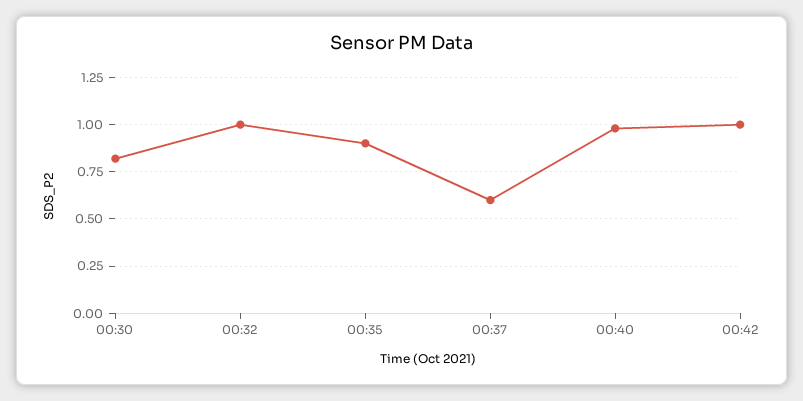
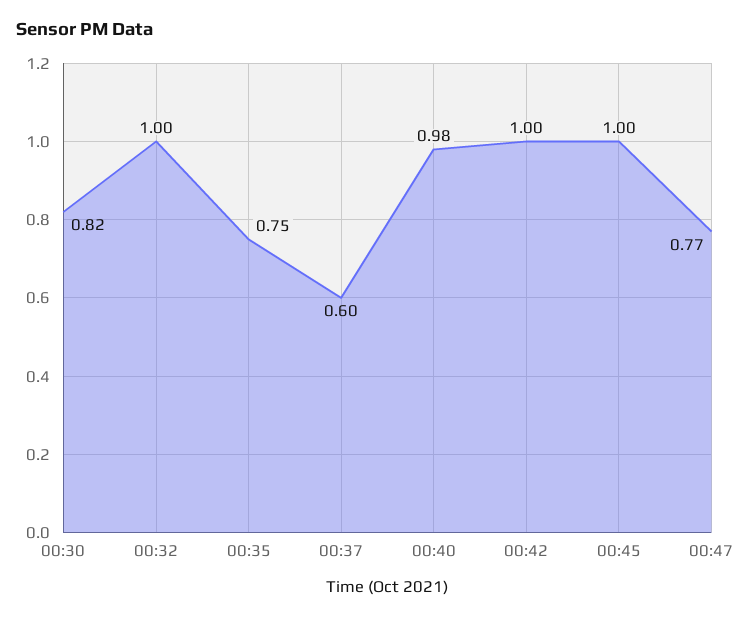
00:35: 0.9 -> 0.75
00:45: none -> 1
00:47: none -> 0.77

